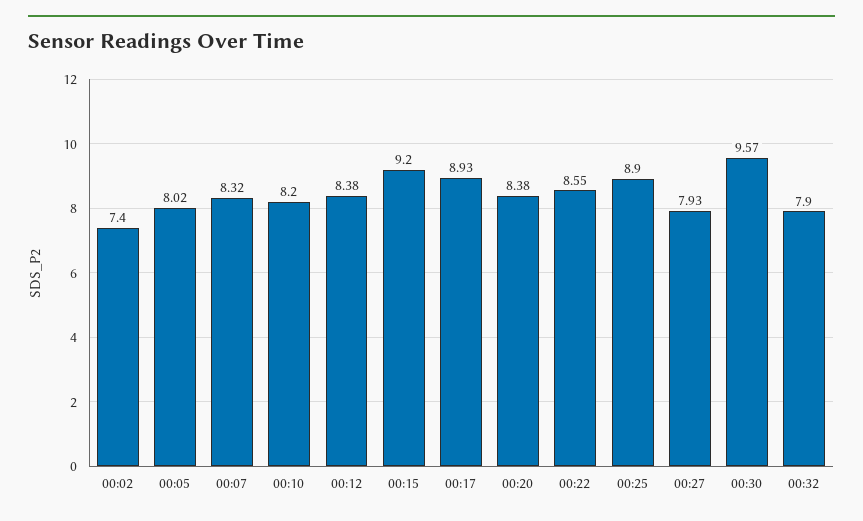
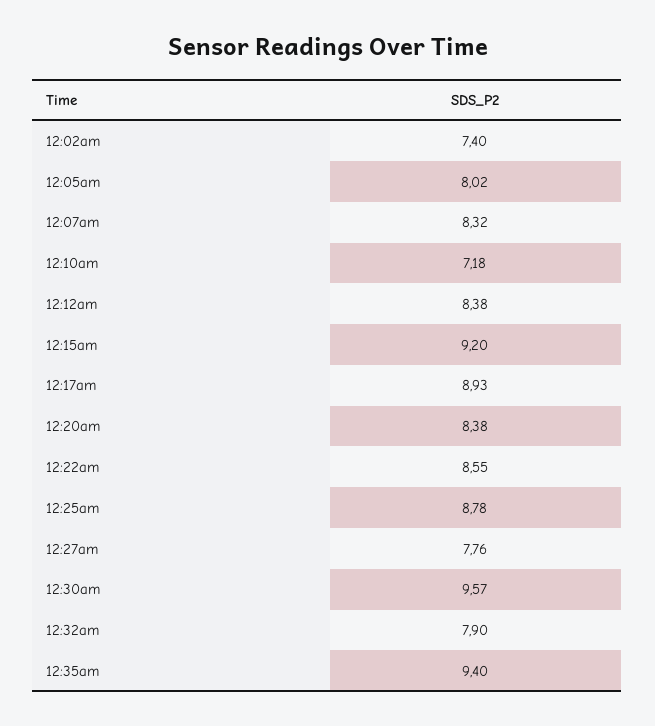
00:10: 8.2 -> 7.18
00:25: 8.9 -> 8.78
00:27: 7.93 -> 7.76
12:35am: none -> 9.4

